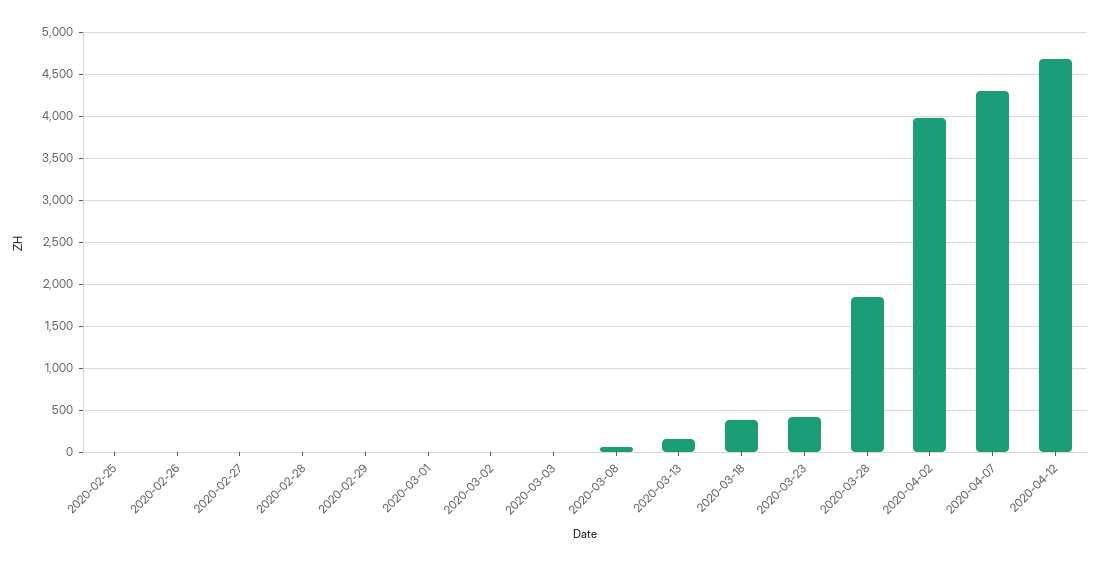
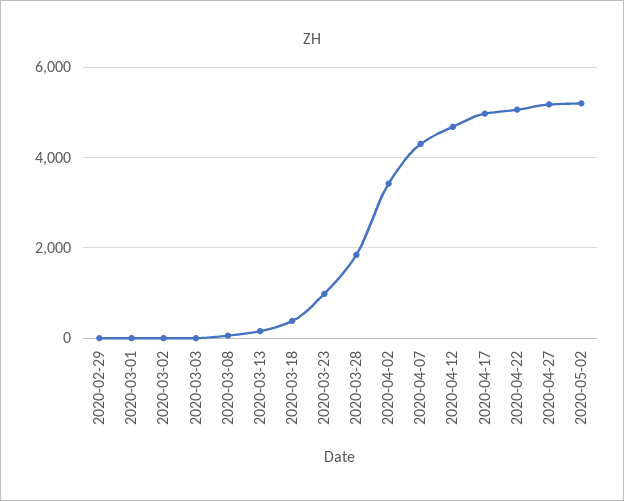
2020-02-25: 0 -> none
2020-02-26: 0 -> none
2020-02-27: 0 -> none
2020-02-28: 0 -> none
2020-03-23: 400 -> 1000
2020-04-02: 4000 -> 3400
2020-04-17: none -> 5000
2020-04-22: none -> 5000
2020-04-27: none -> 5200
2020-05-02: none -> 5200

